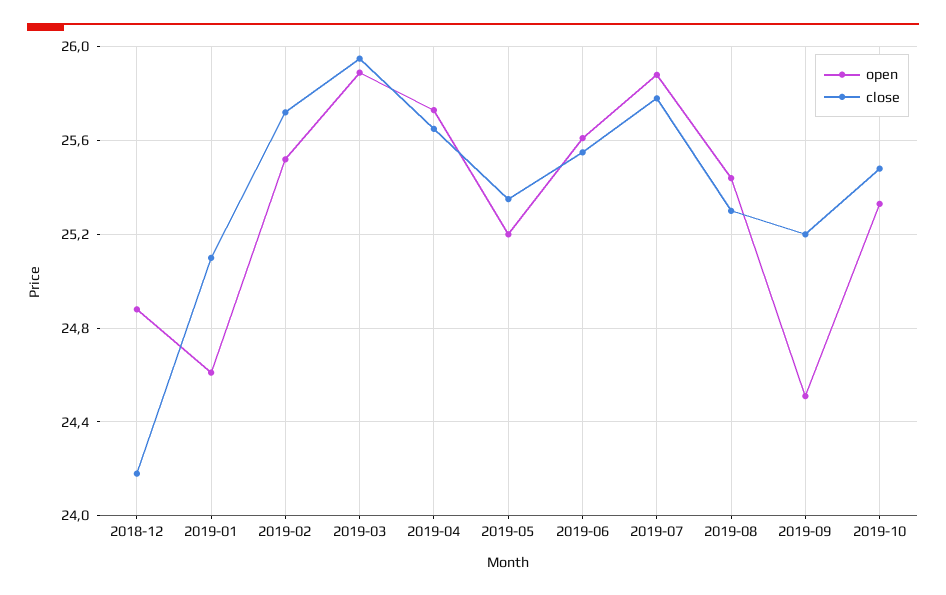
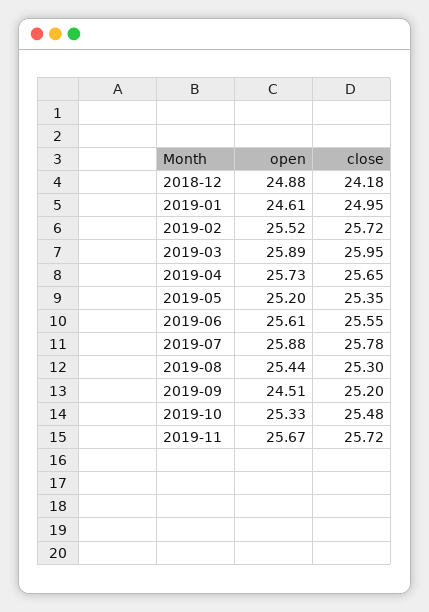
close, 2019-01: 25.1 -> 24.95
open, 2019-11: none -> 25.67
close, 2019-11: none -> 25.72

